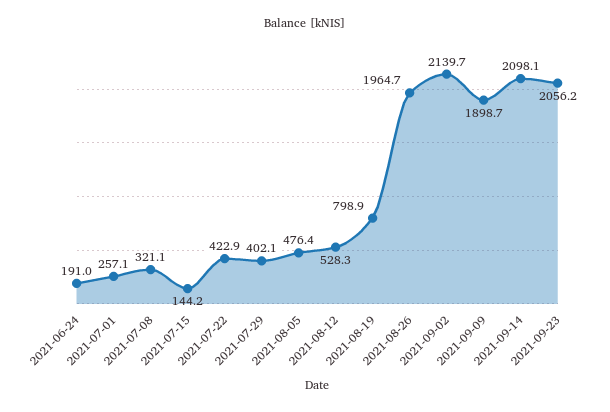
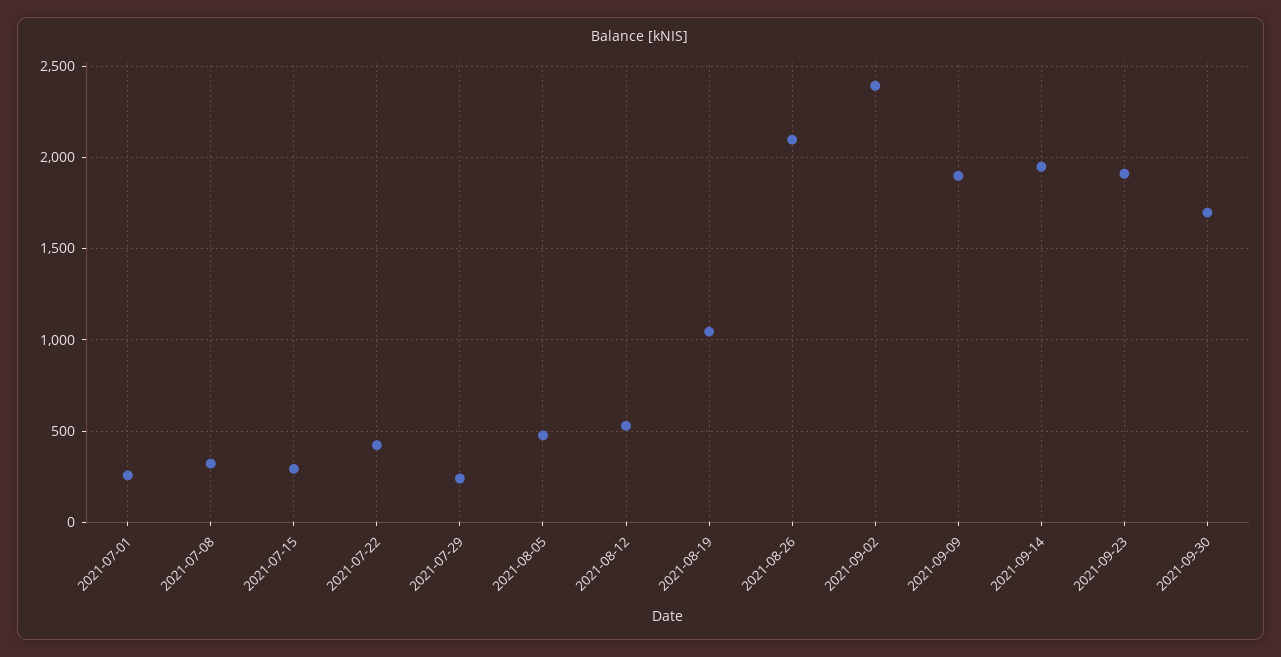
2021-06-24: 191 -> none
2021-07-15: 144.2 -> 300
2021-07-29: 402.1 -> 250
2021-08-19: 798.9 -> 1050
2021-08-26: 1964.7 -> 2100
2021-09-02: 2139.7 -> 2400
2021-09-14: 2098.1 -> 1950
2021-09-23: 2056.2 -> 1900
2021-09-30: none -> 1700

